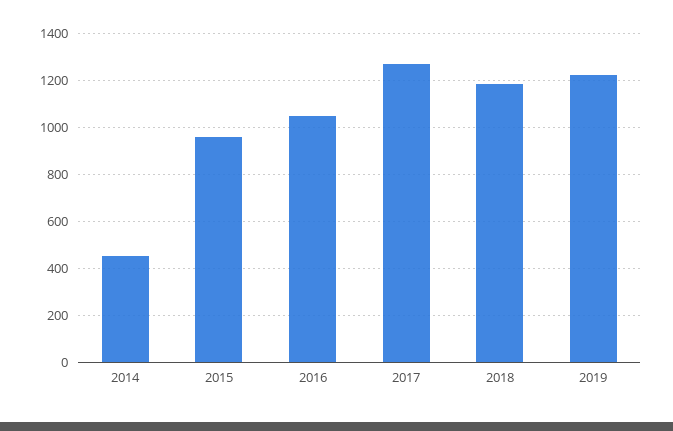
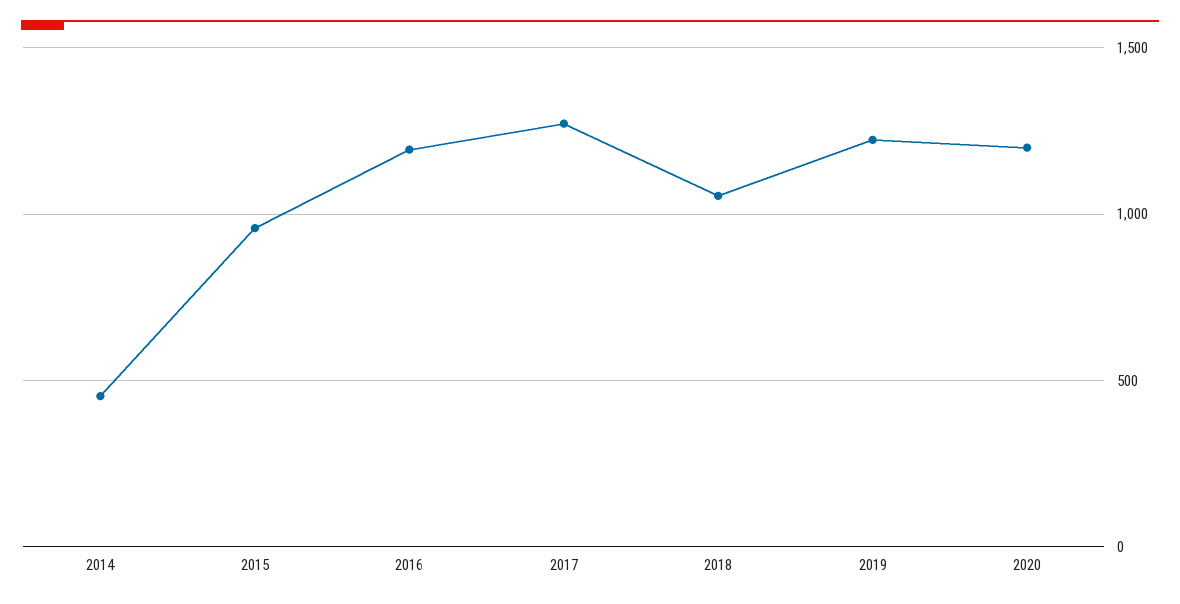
2016: 1050 -> 1200
2018: 1200 -> 1050
2020: none -> 1200

